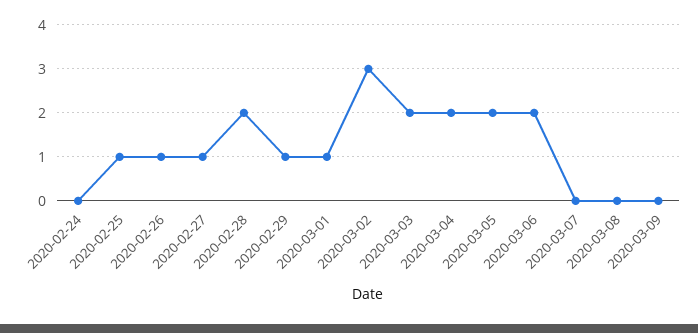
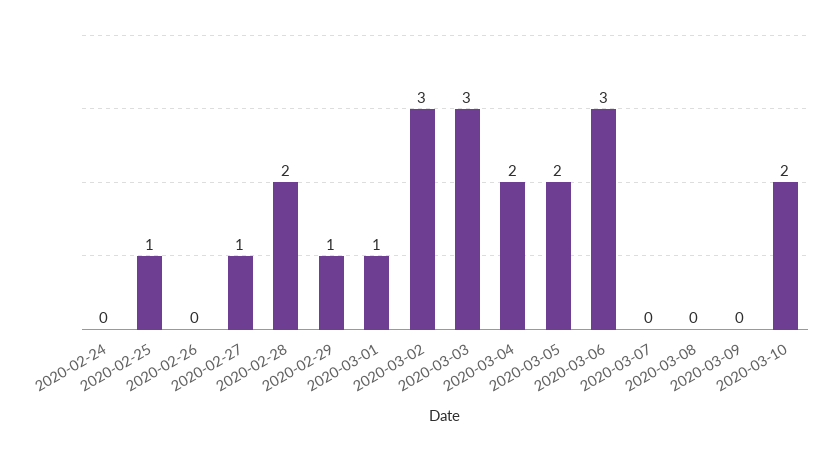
2020-02-26: 1 -> 0
2020-03-03: 2 -> 3
2020-03-06: 2 -> 3
2020-03-10: none -> 2

